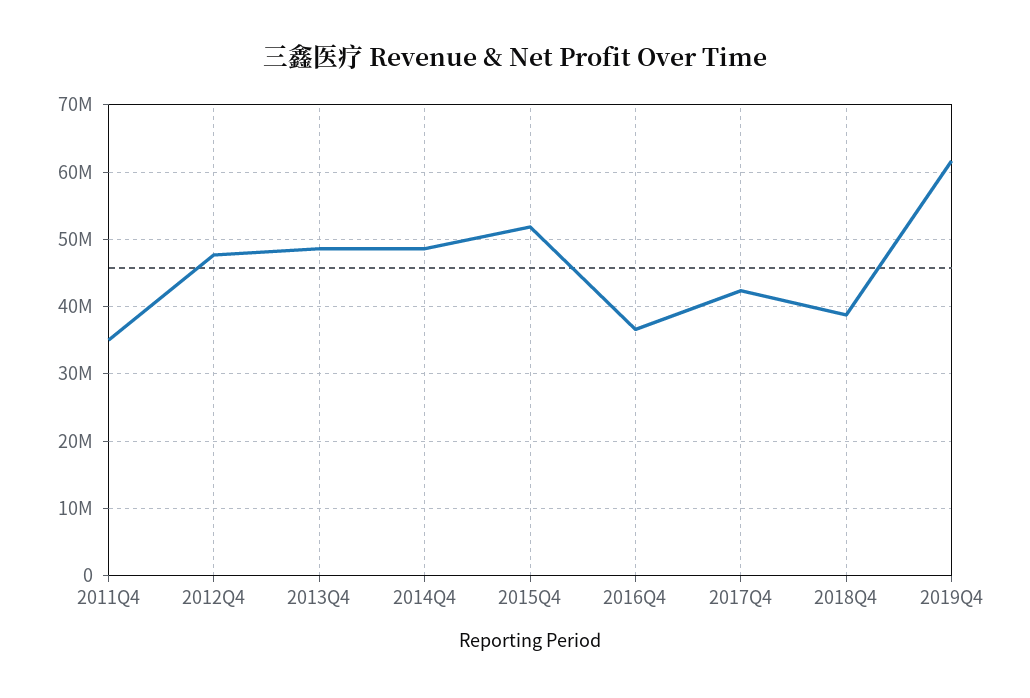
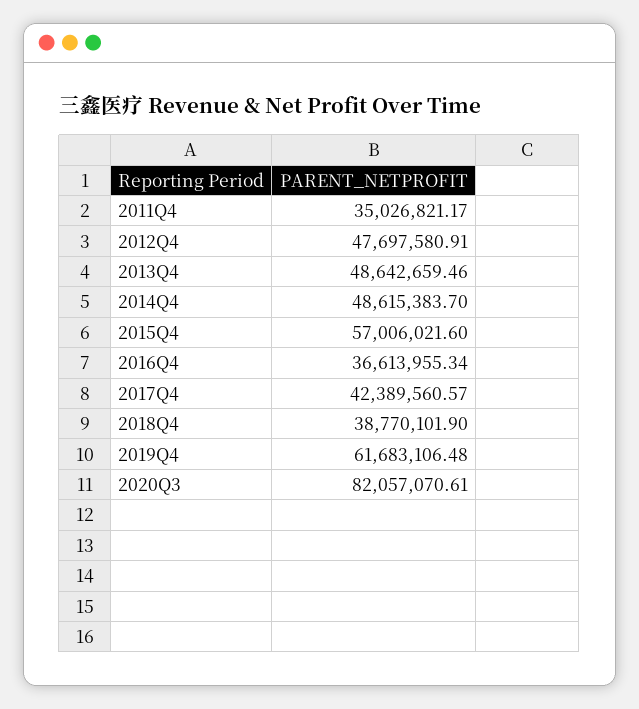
2015Q4: 52000000 -> 57006021.6
2020Q3: none -> 82057070.61

